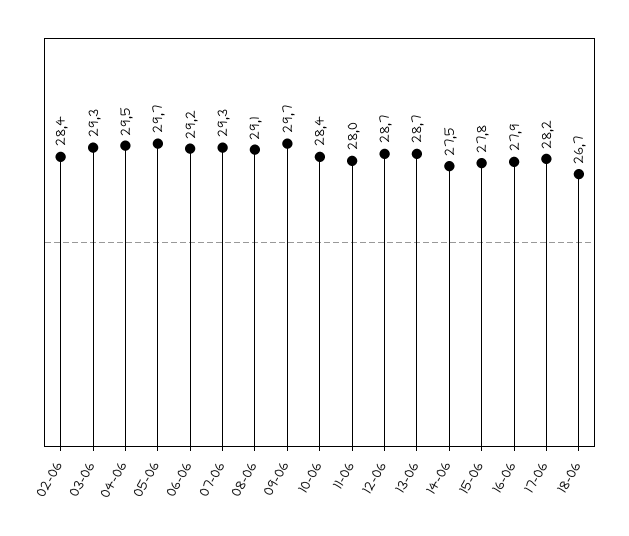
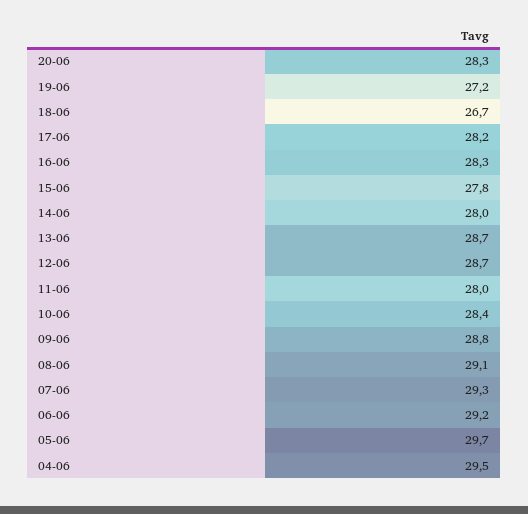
02-06: 28.4 -> none
03-06: 29.3 -> none
09-06: 29.7 -> 28.8
14-06: 27.5 -> 28
16-06: 27.9 -> 28.3
20-06: none -> 28.3
19-06: none -> 27.2

